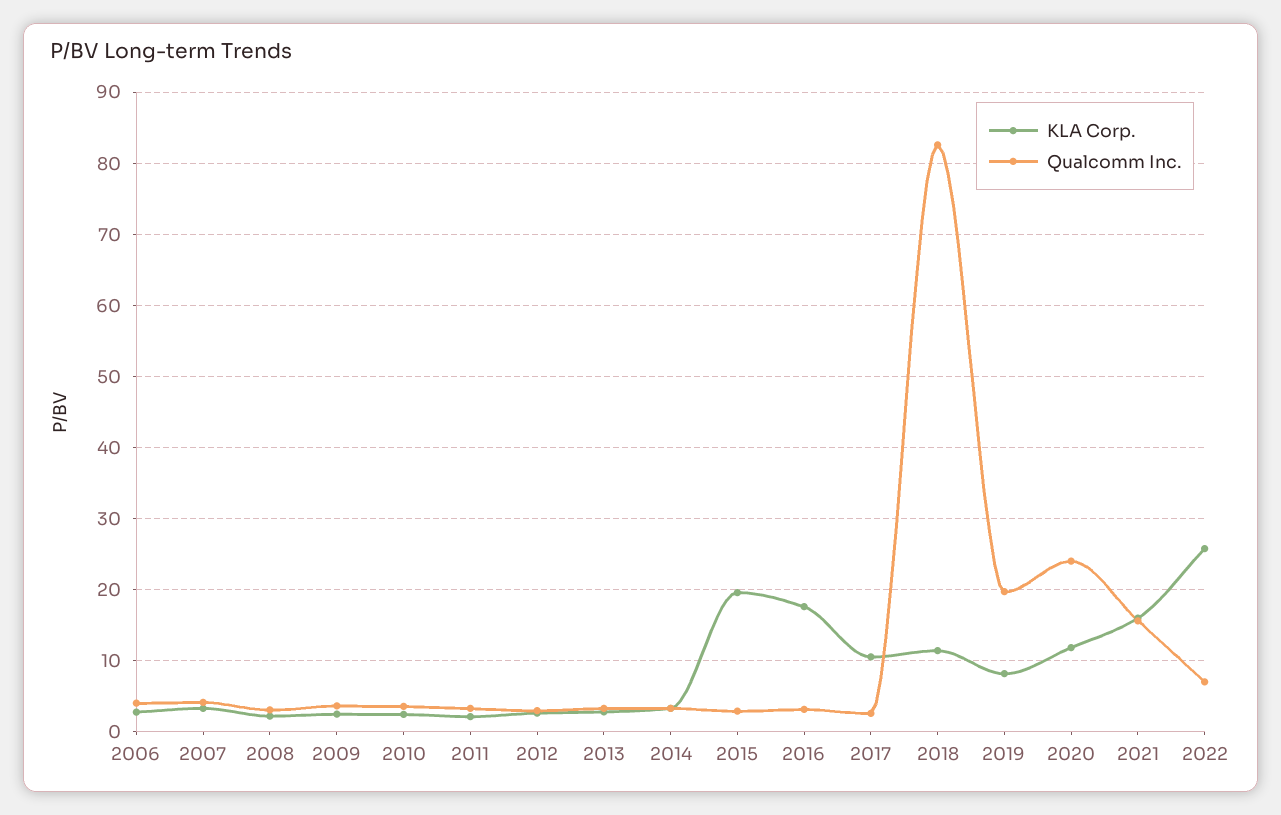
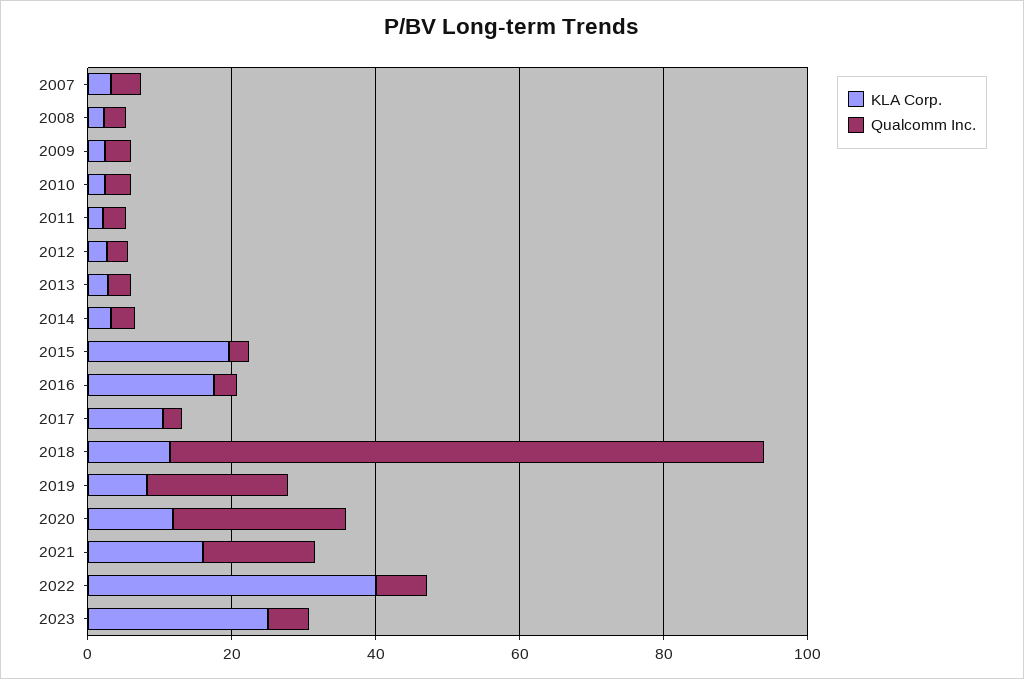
KLA Corp., 2006: 3 -> none
Qualcomm Inc., 2006: 4 -> none
KLA Corp., 2022: 26 -> 40
KLA Corp., 2023: none -> 25
Qualcomm Inc., 2023: none -> 5

